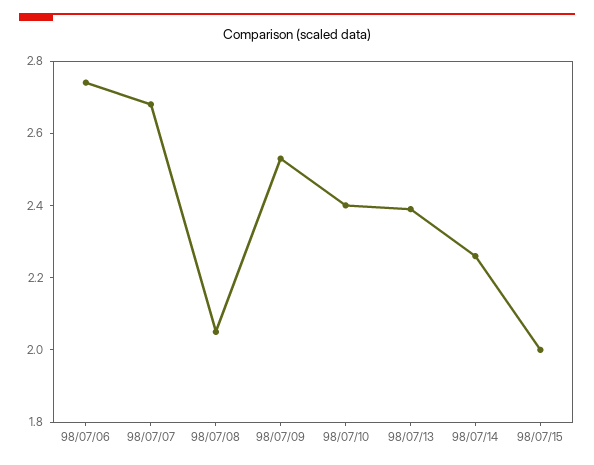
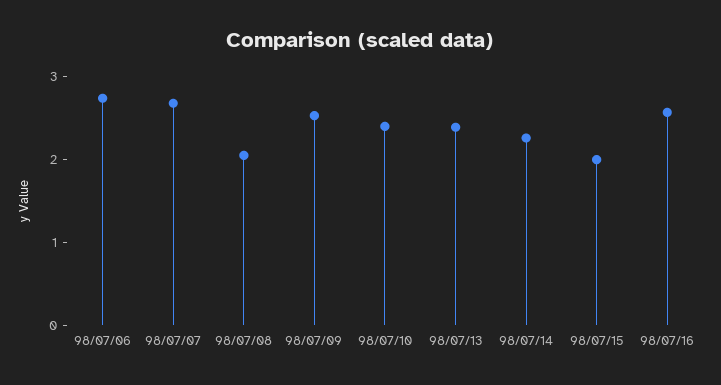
98/07/16: none -> 2.6

